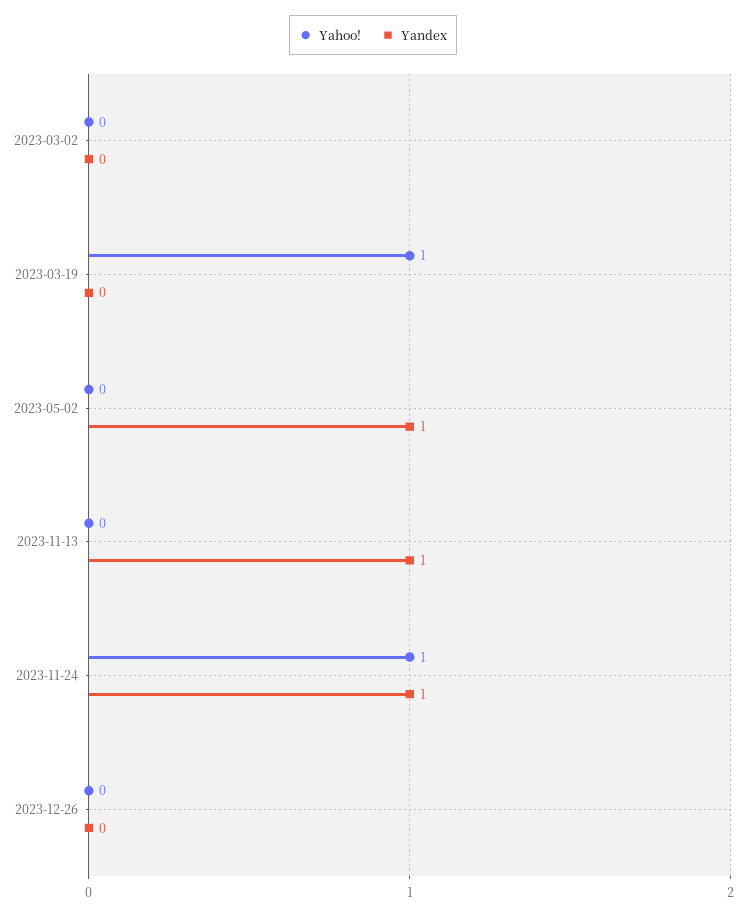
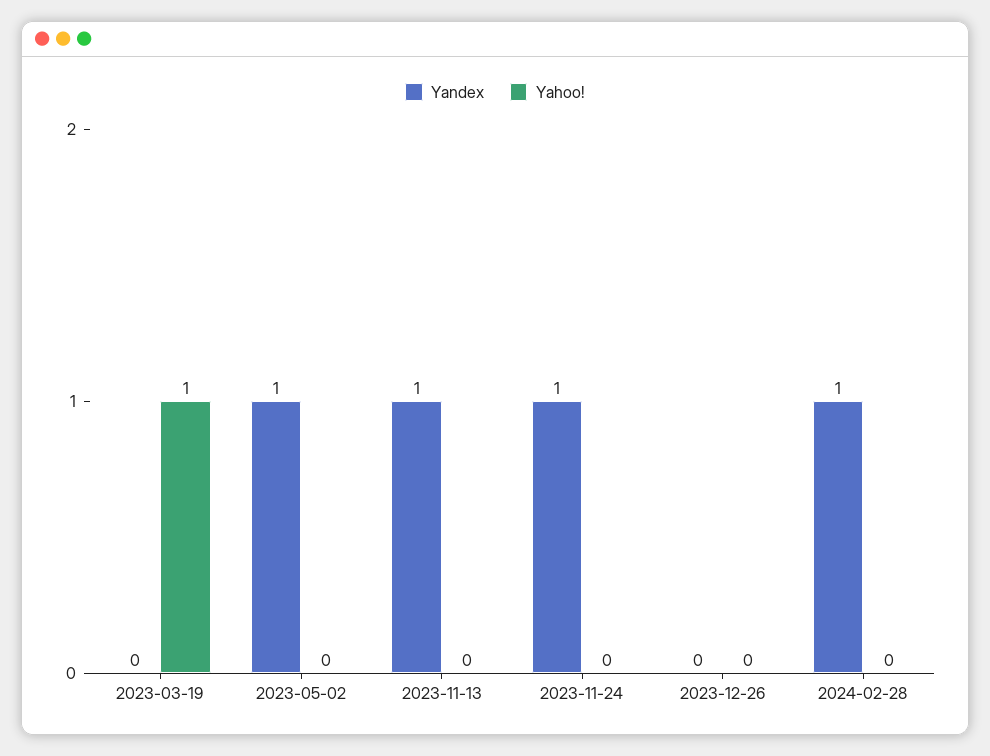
Yahoo!, 2023-03-02: 0 -> none
Yandex, 2023-03-02: 0 -> none
Yahoo!, 2023-11-24: 1 -> 0
Yandex, 2024-02-28: none -> 1
Yahoo!, 2024-02-28: none -> 0

